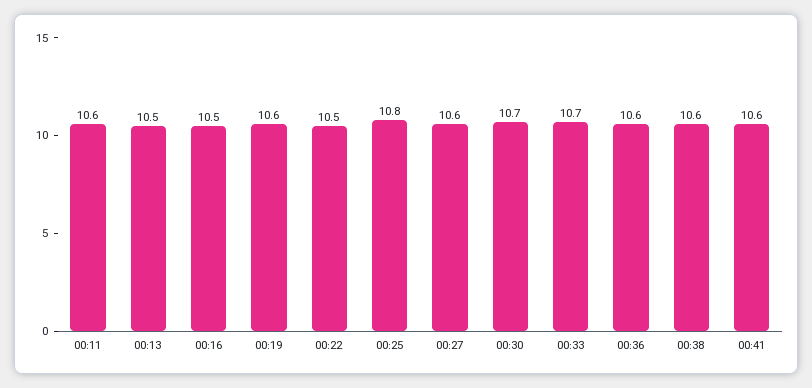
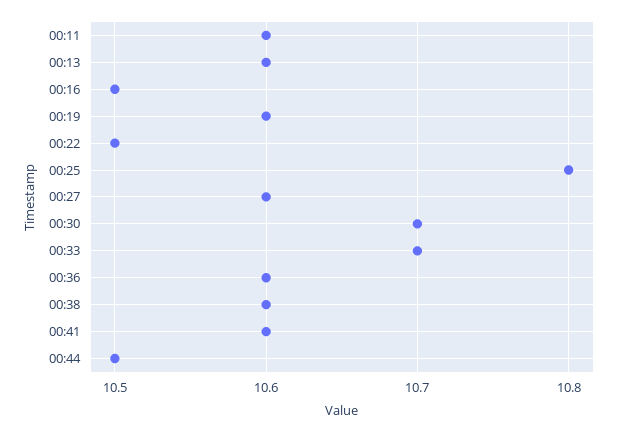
00:13: 10.5 -> 10.6
00:44: none -> 10.5

